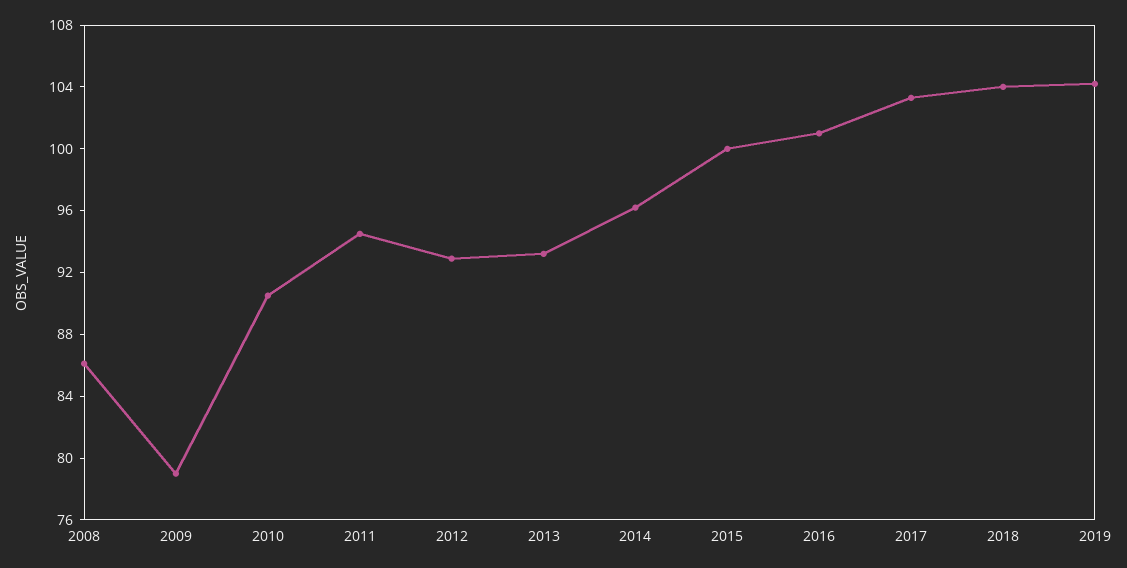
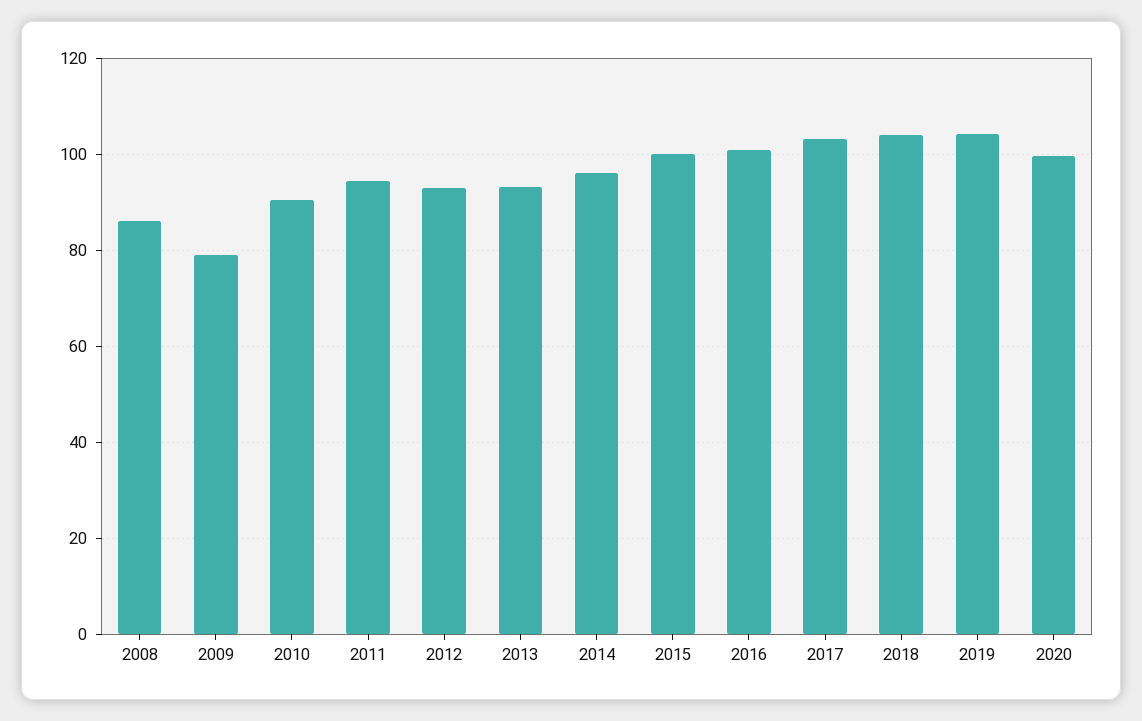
2020: none -> 100

